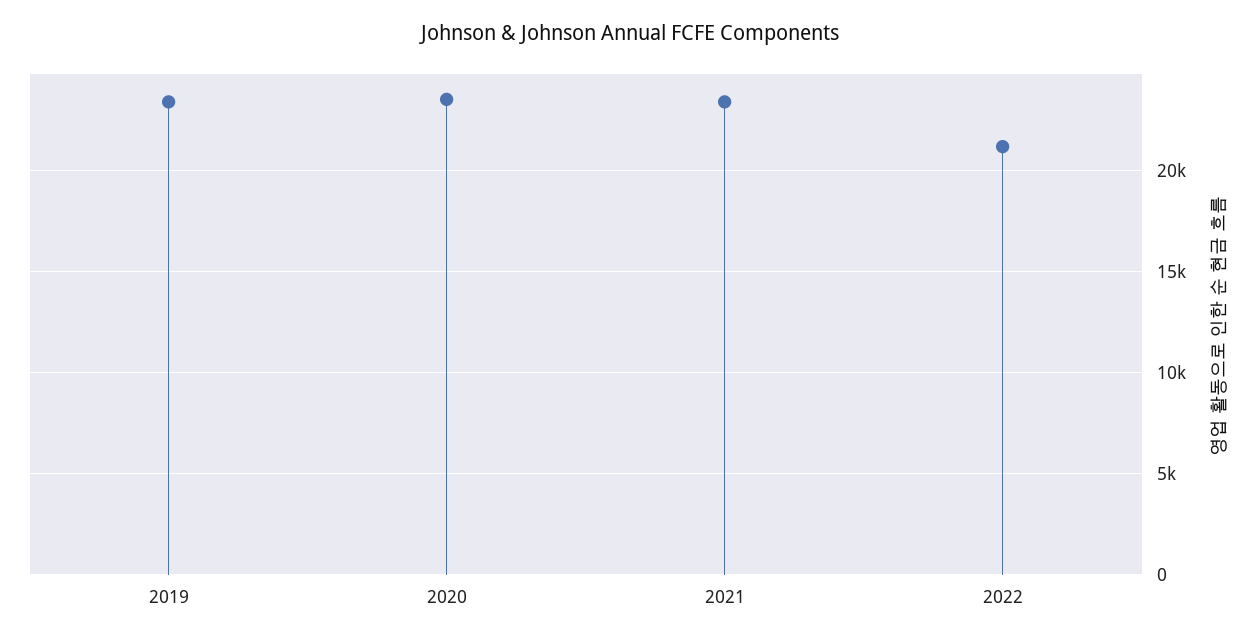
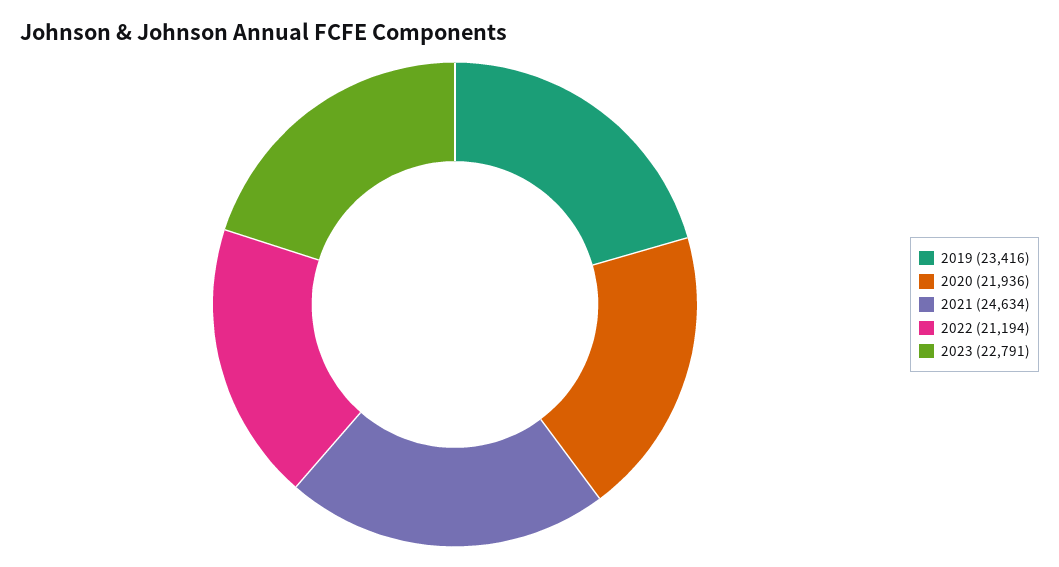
2020: 23500 -> 21936
2021: 23500 -> 24634
2023: none -> 22791

